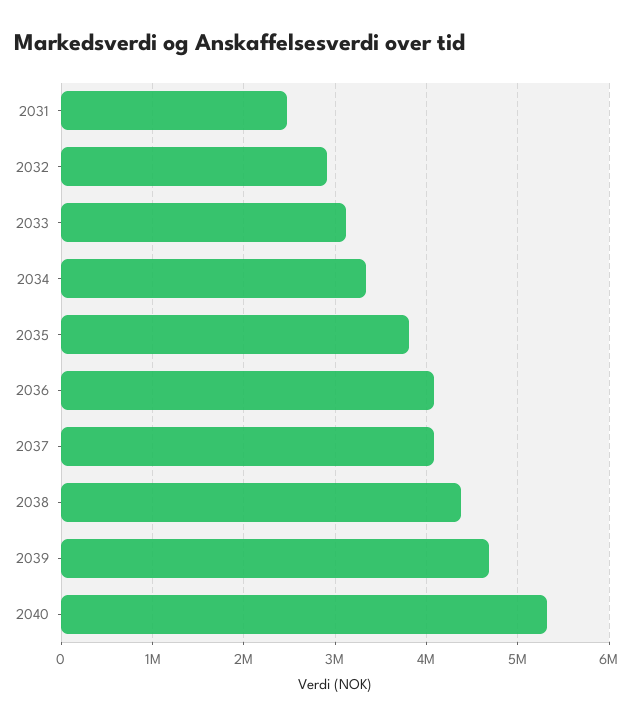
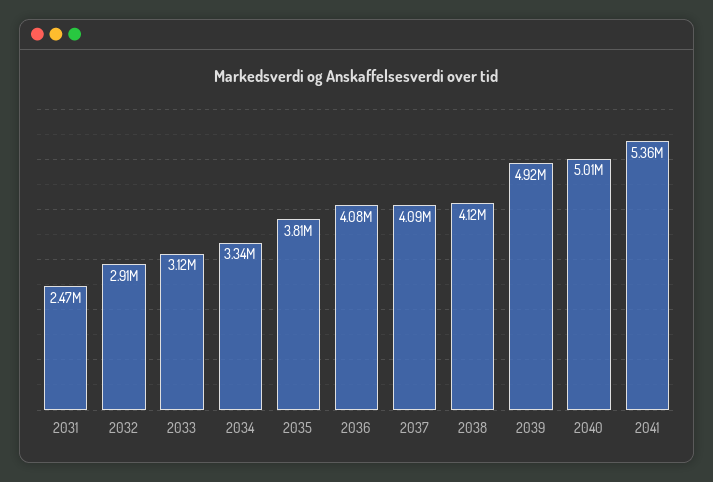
2038: 4400000 -> 4120000
2039: 4700000 -> 4920000
2040: 5300000 -> 5010000
2041: none -> 5360000

